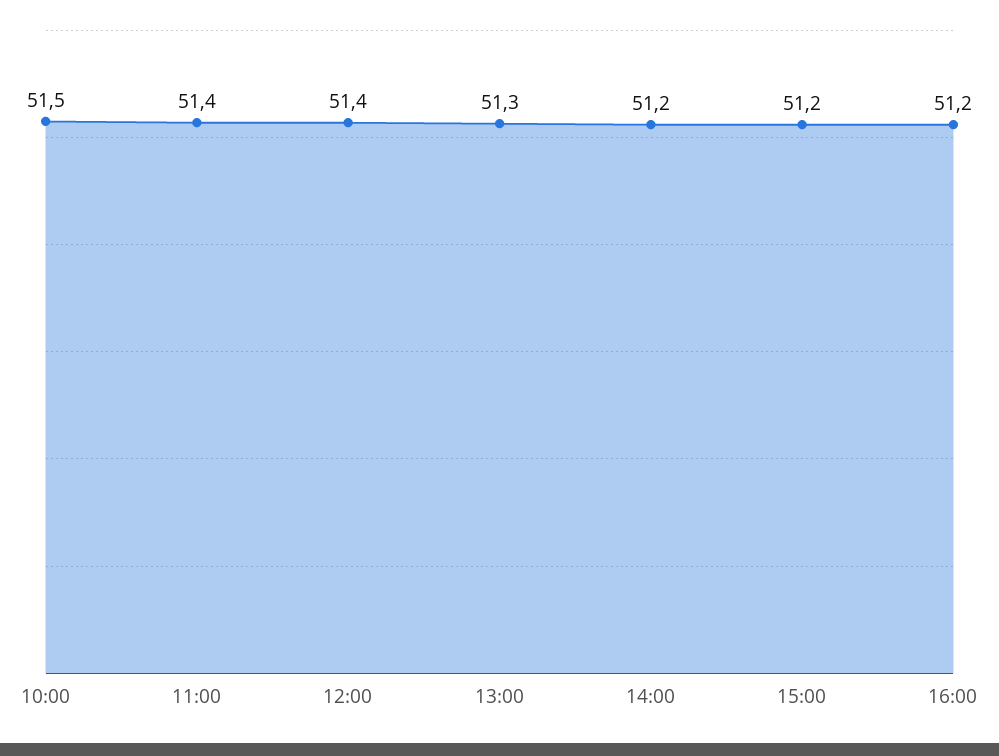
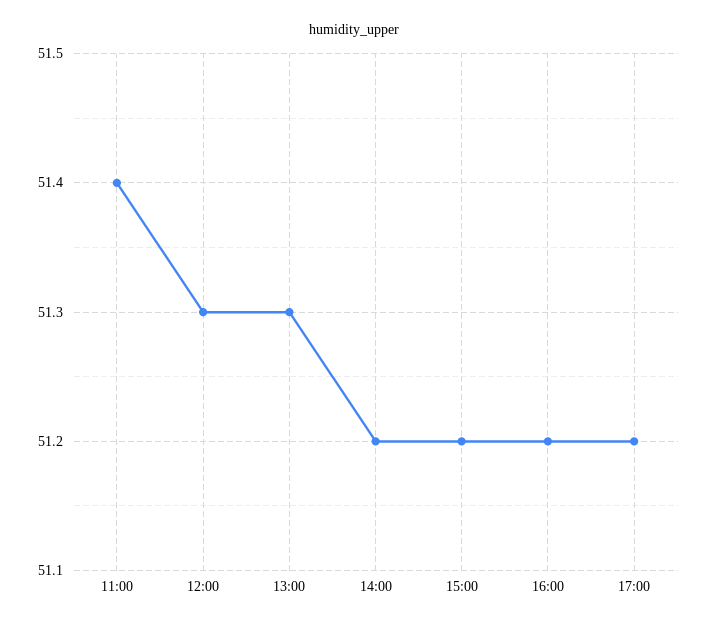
10:00: 51.5 -> none
12:00: 51.4 -> 51.3
17:00: none -> 51.2

